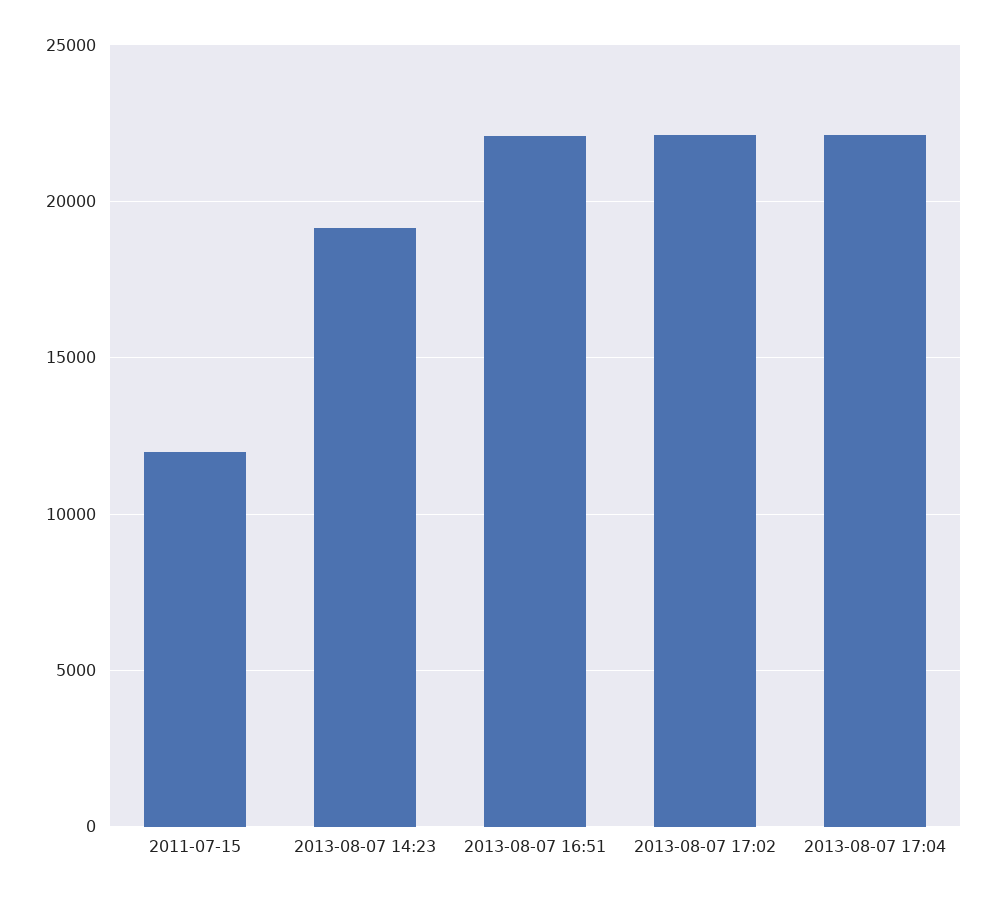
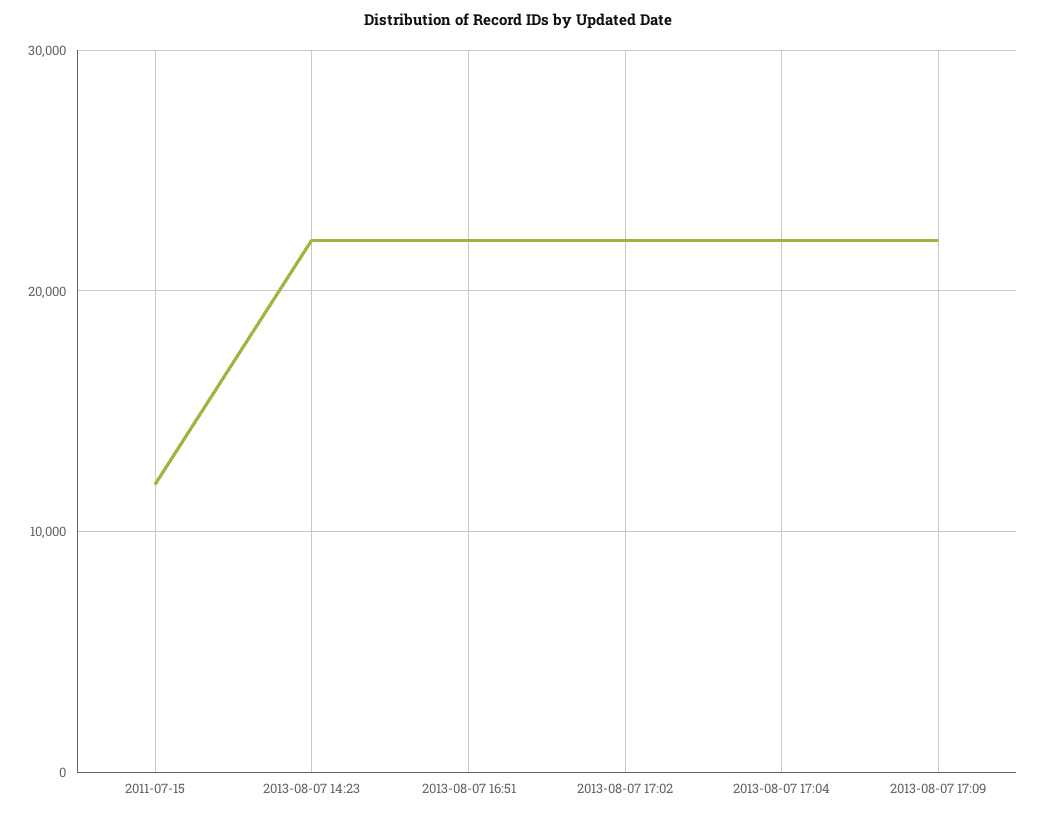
2013-08-07 14:23: 19000 -> 22000
2013-08-07 17:09: none -> 22000

